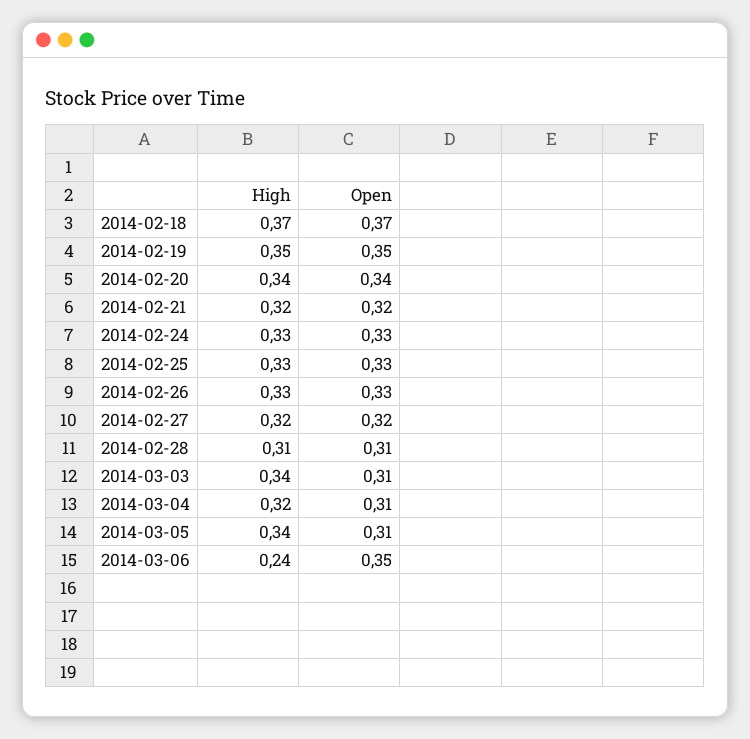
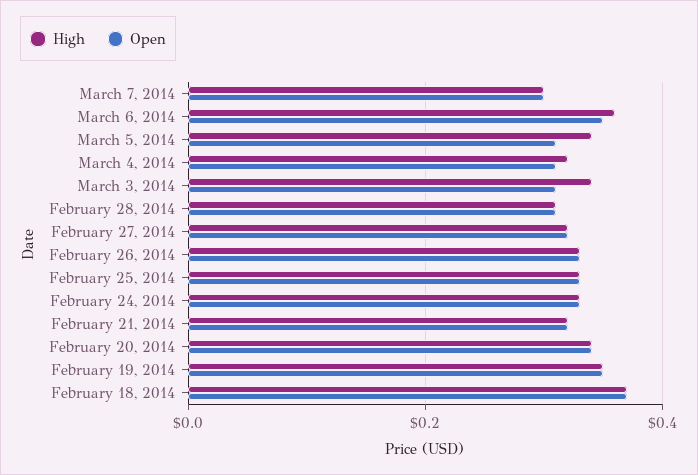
High, 2014-03-06: 0.24 -> 0.35
High, March 7, 2014: none -> 0.3
Open, March 7, 2014: none -> 0.3

